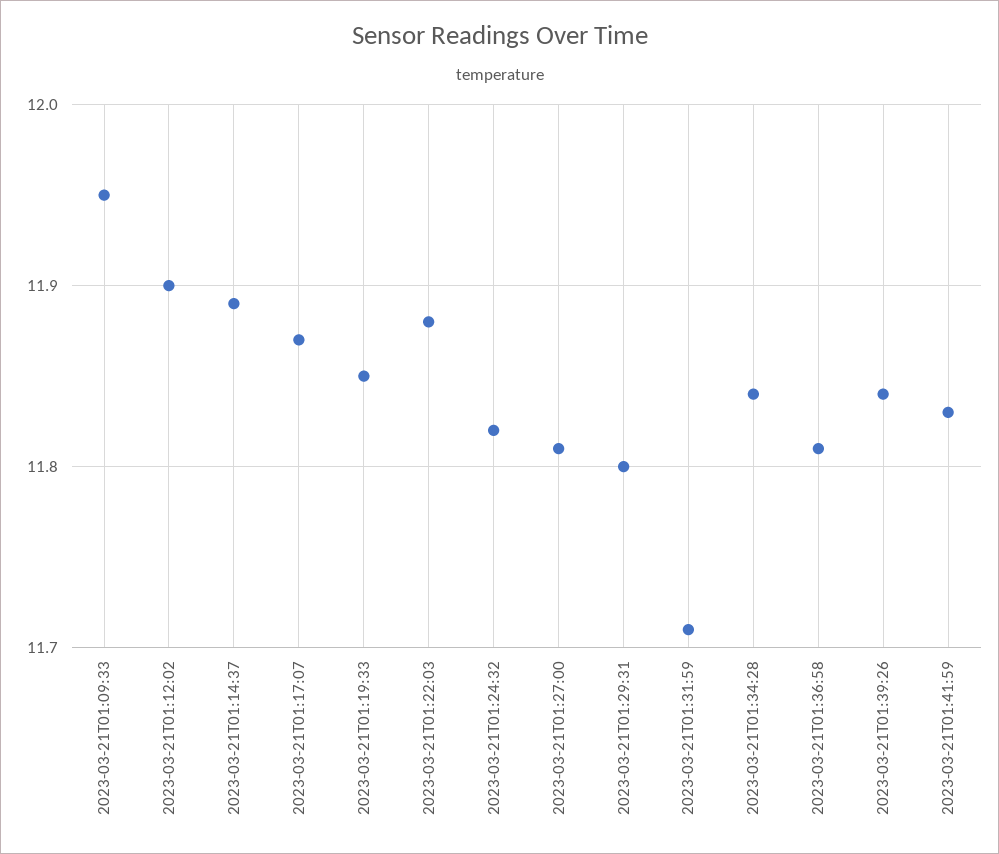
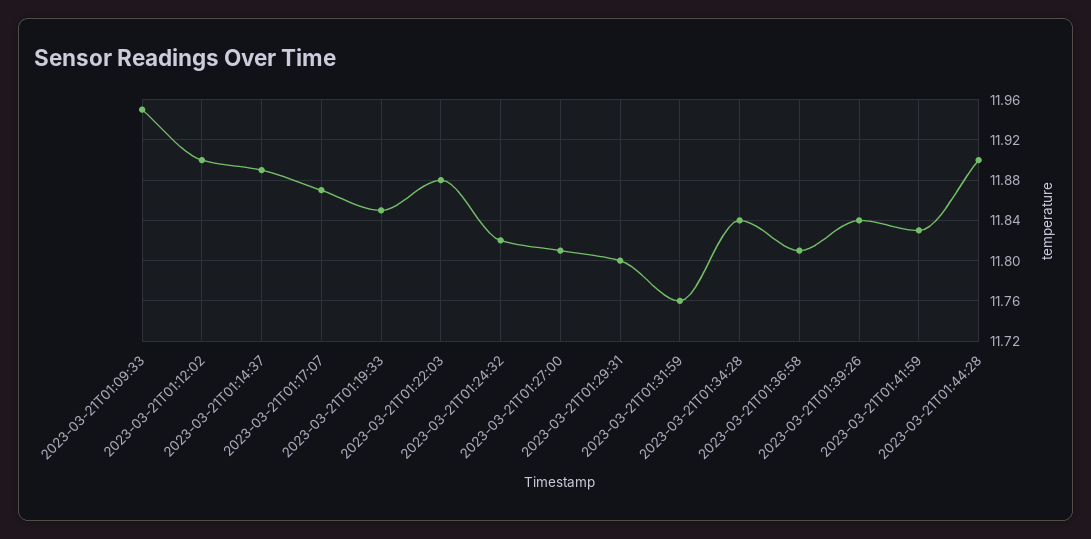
2023-03-21T01:31:59: 11.71 -> 11.76
2023-03-21T01:44:28: none -> 11.9

